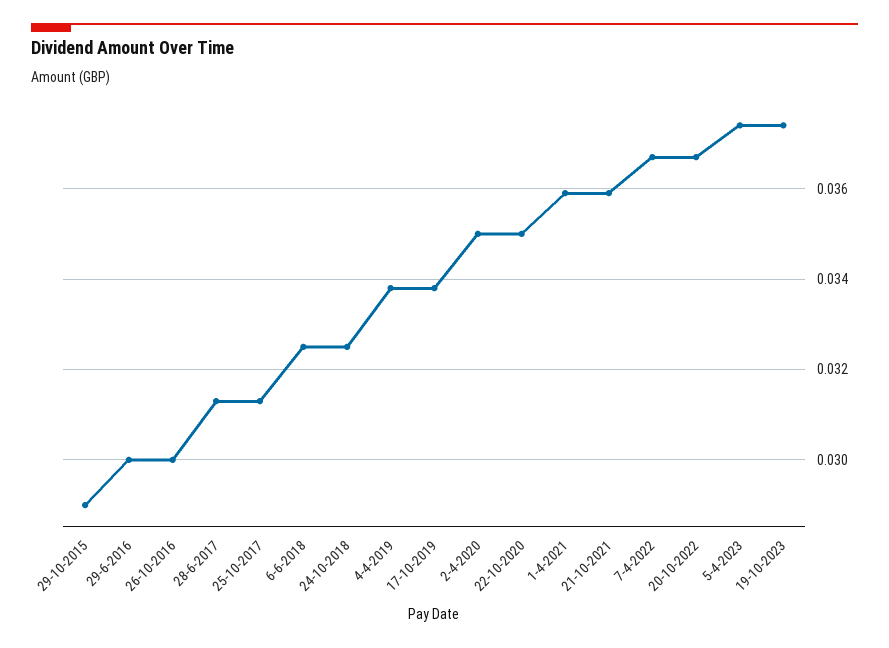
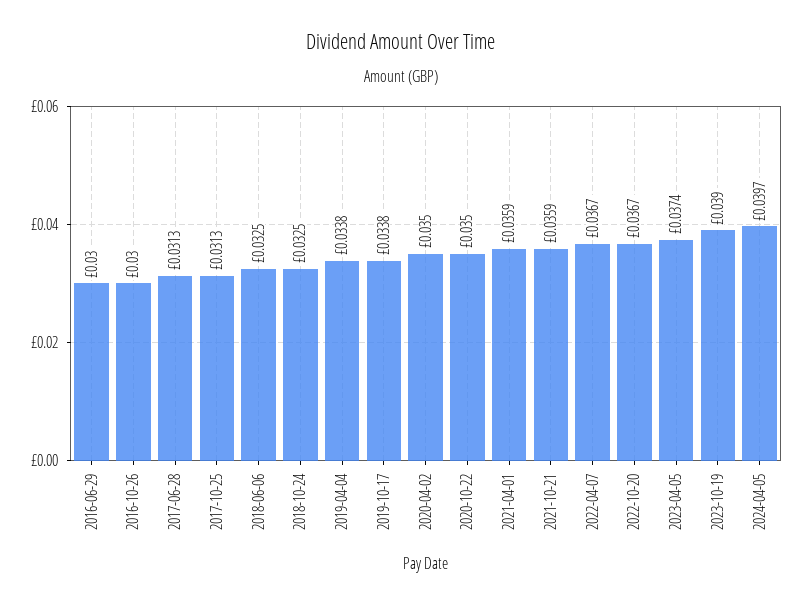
29-10-2015: 0.029 -> none
19-10-2023: 0.0375 -> 0.039
2024-04-05: none -> 0.0397

